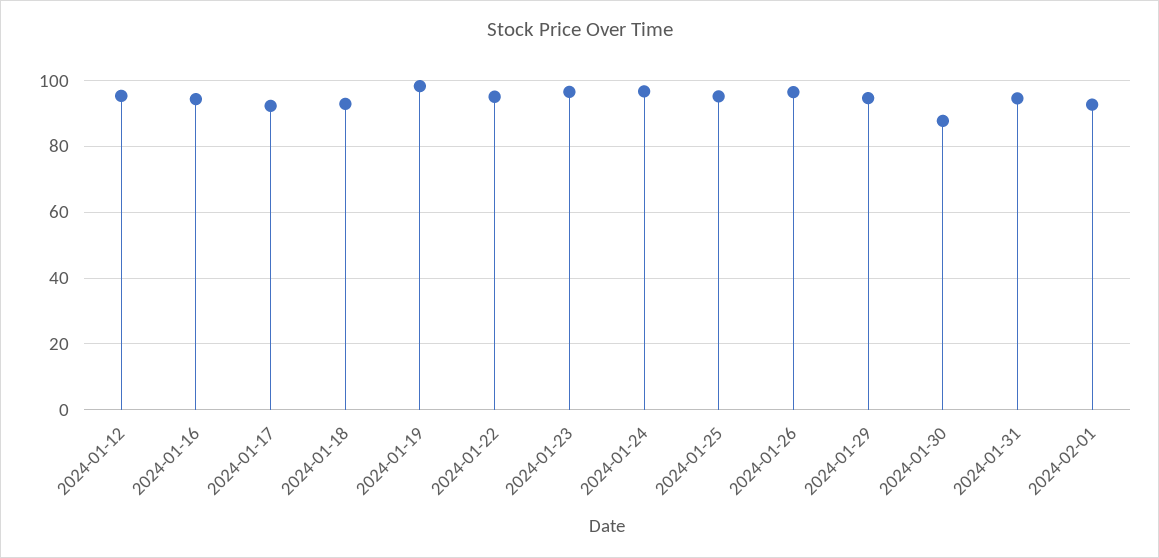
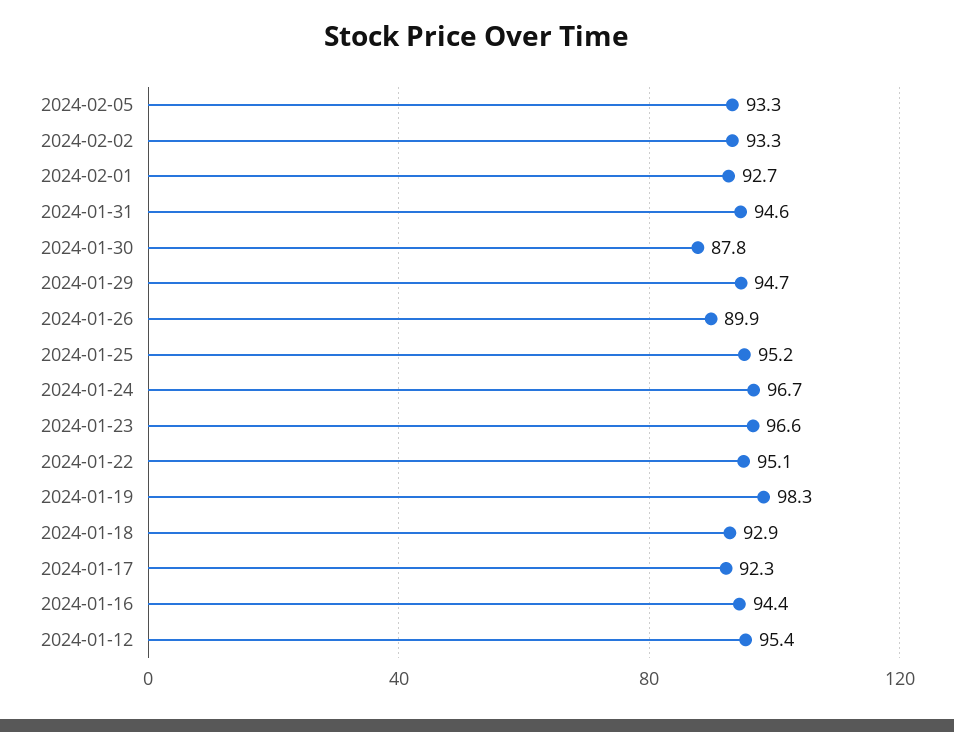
2024-01-26: 96 -> 89.9
2024-02-05: none -> 93.3
2024-02-02: none -> 93.3

